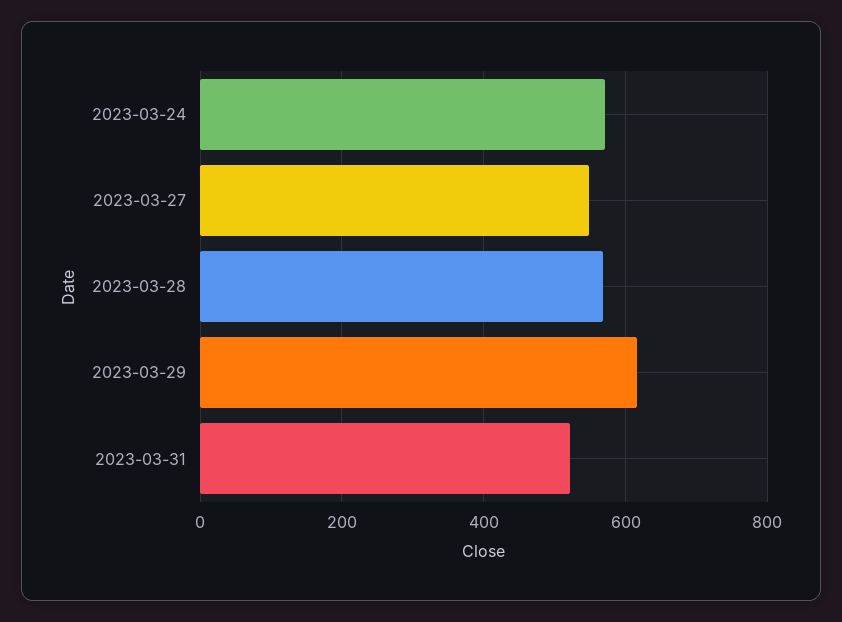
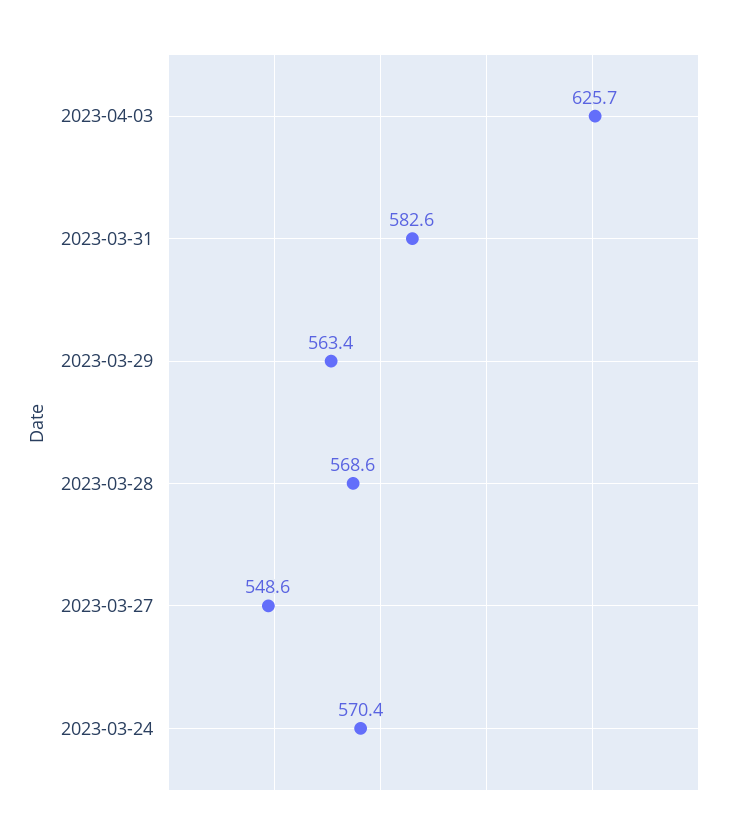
2023-03-29: 620 -> 563.4
2023-03-31: 520 -> 582.6
2023-04-03: none -> 625.7

